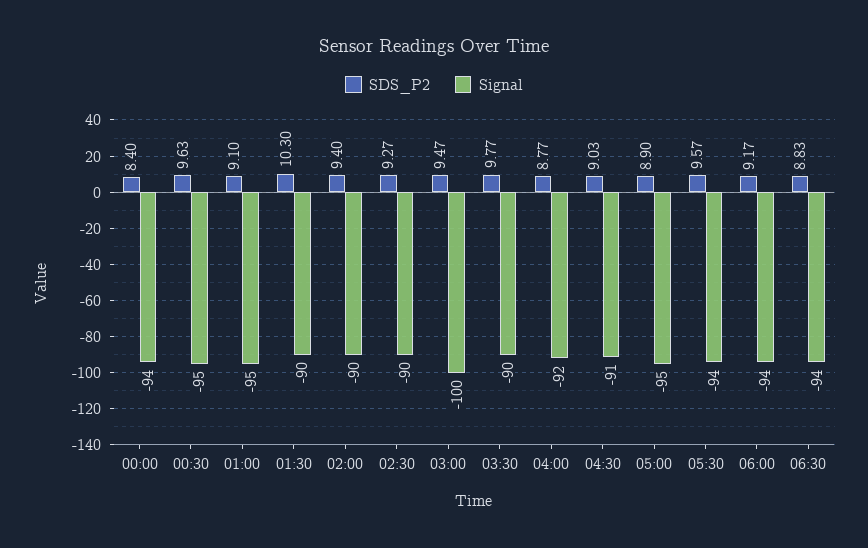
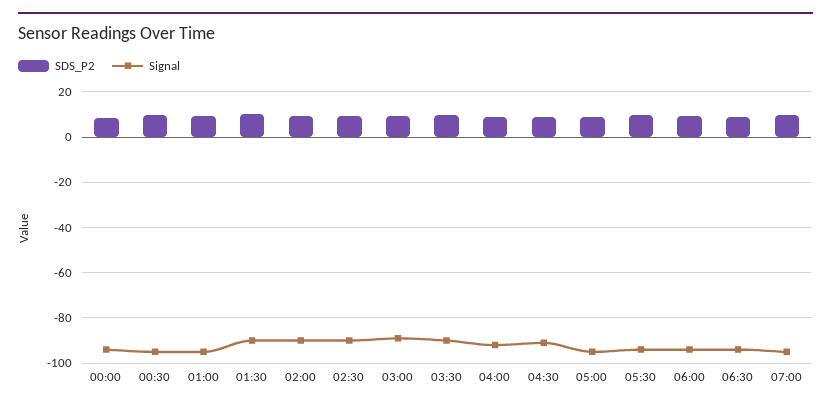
Signal, 03:00: -100 -> -90
SDS_P2, 07:00: none -> 10
Signal, 07:00: none -> -95

